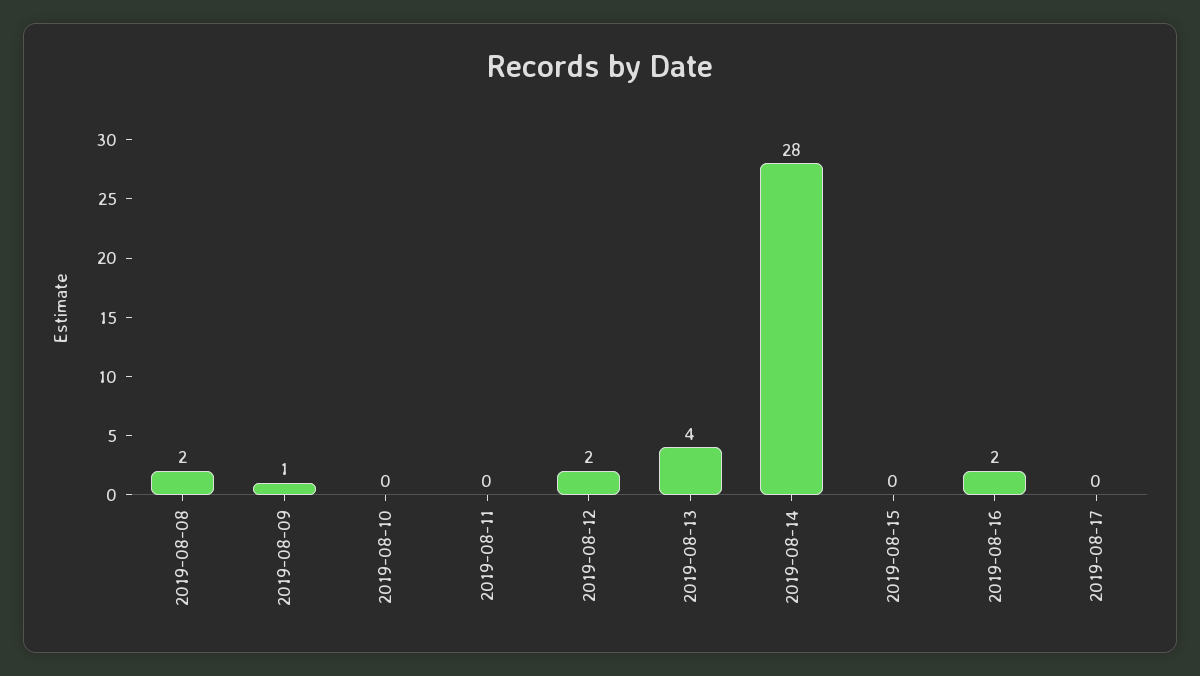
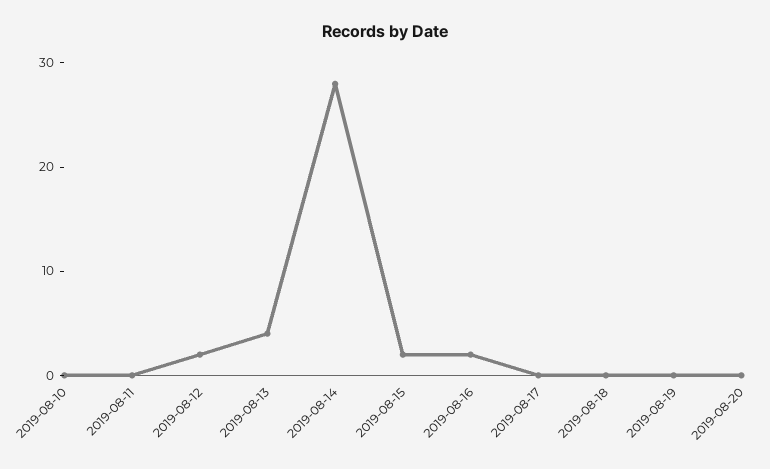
2019-08-08: 2 -> none
2019-08-09: 1 -> none
2019-08-15: 0 -> 2
2019-08-18: none -> 0
2019-08-19: none -> 0
2019-08-20: none -> 0

